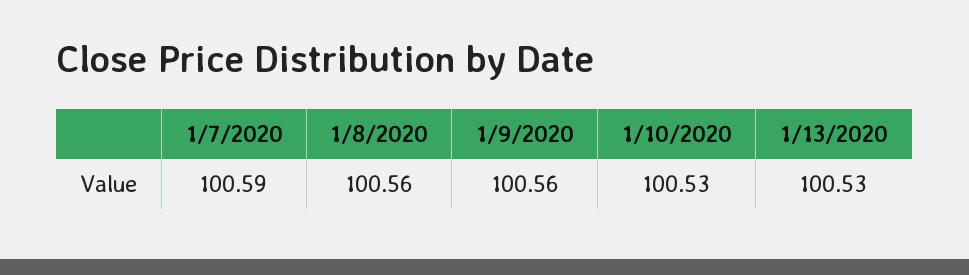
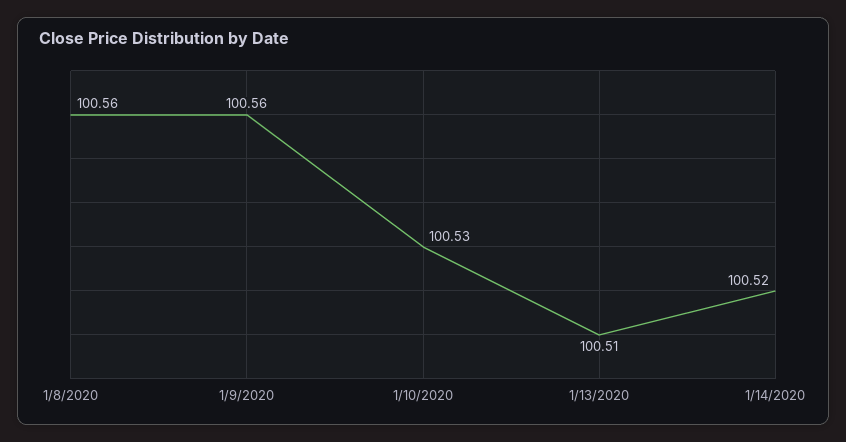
1/7/2020: 100.59 -> none
1/13/2020: 100.53 -> 100.51
1/14/2020: none -> 100.52

